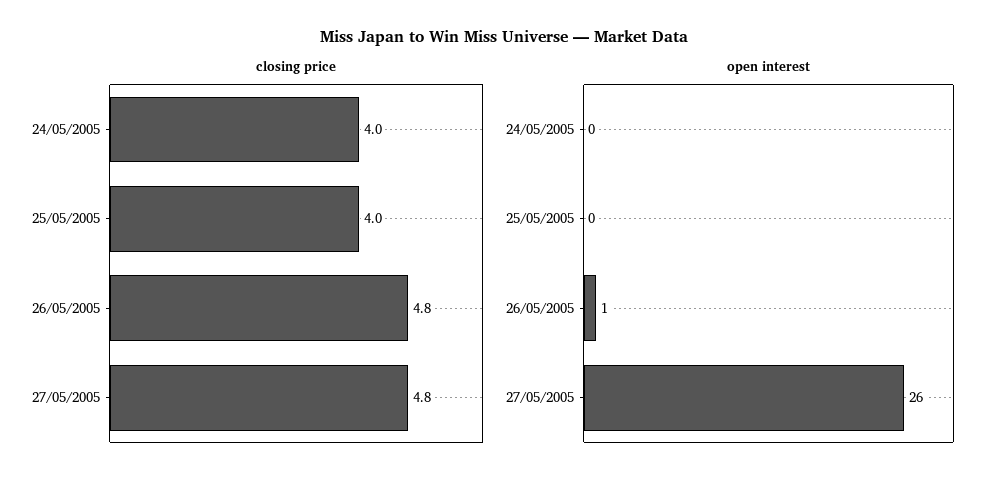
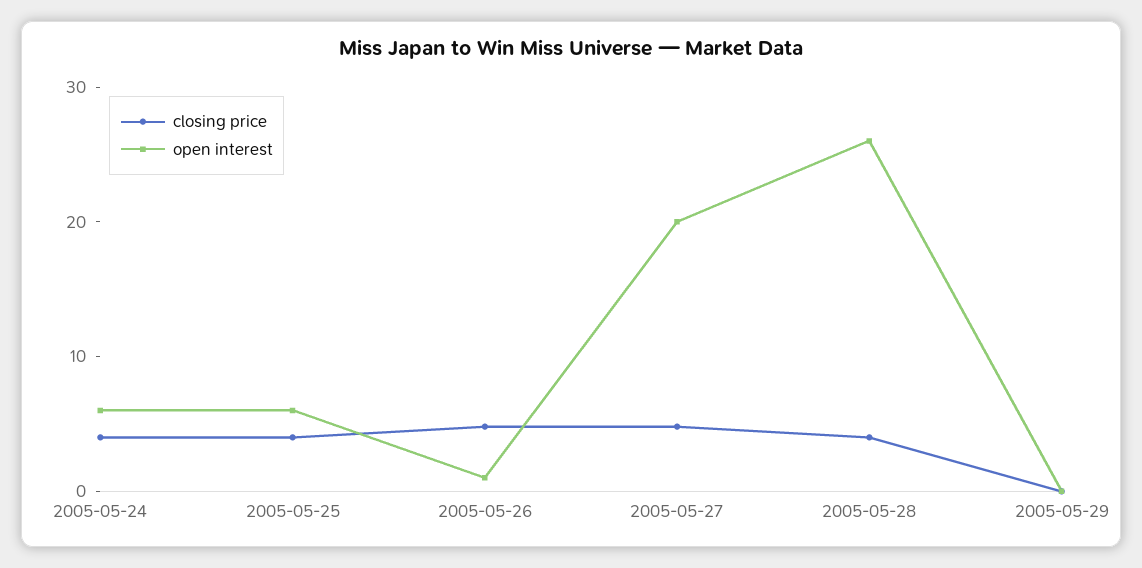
open interest, 24/05/2005: 0 -> 6
open interest, 25/05/2005: 0 -> 6
open interest, 27/05/2005: 26 -> 20
closing price, 2005-05-28: none -> 4
open interest, 2005-05-28: none -> 26
closing price, 2005-05-29: none -> 0
open interest, 2005-05-29: none -> 0

